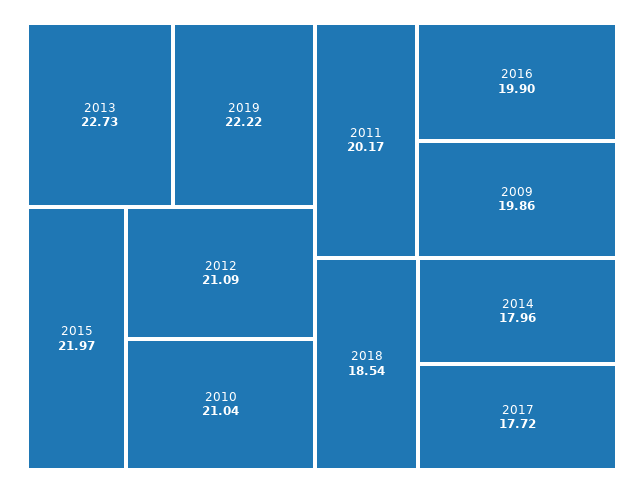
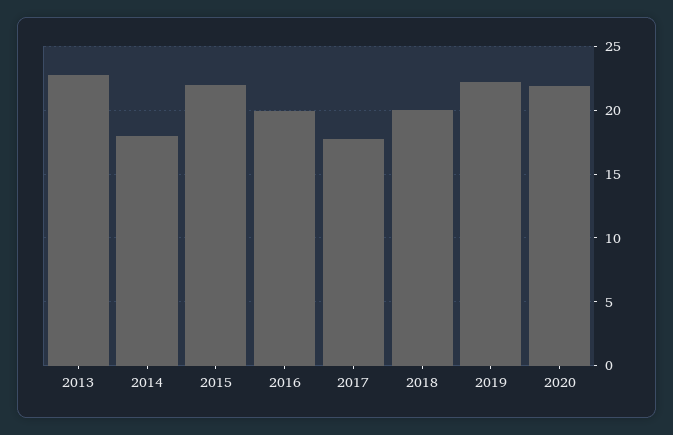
2012: 21.09 -> none
2010: 21.04 -> none
2011: 20.17 -> none
2009: 19.86 -> none
2018: 18.54 -> 20
2020: none -> 22

